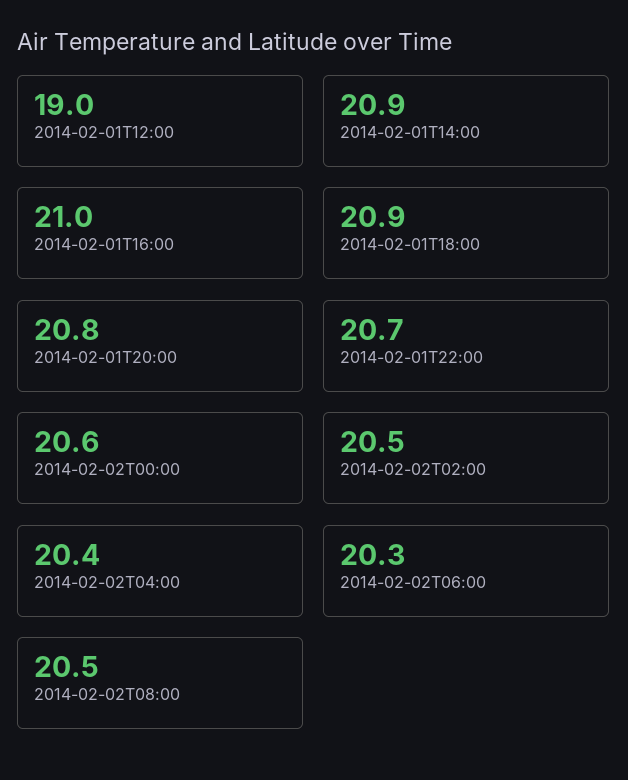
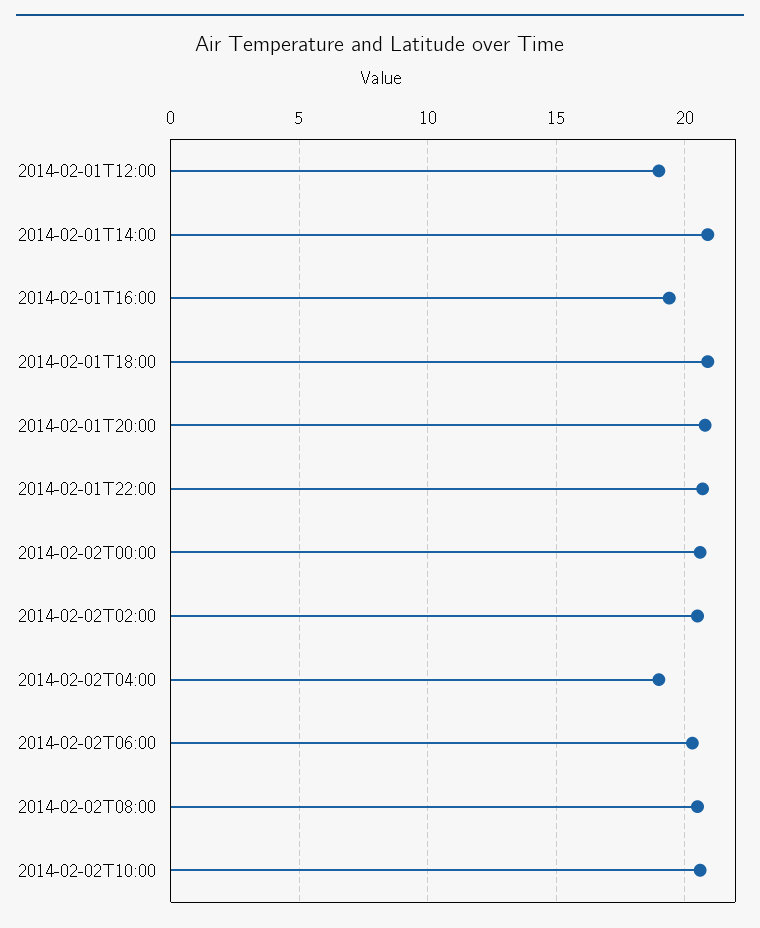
2014-02-01T16:00: 21 -> 19.5
2014-02-02T04:00: 20.4 -> 19
2014-02-02T10:00: none -> 20.5

